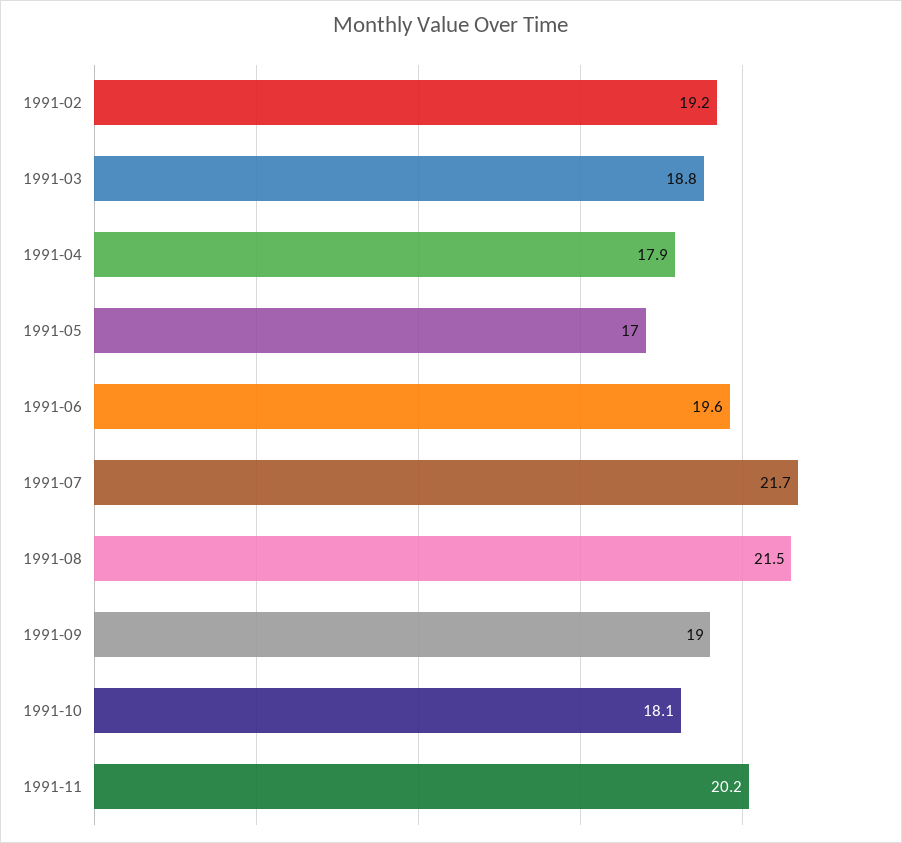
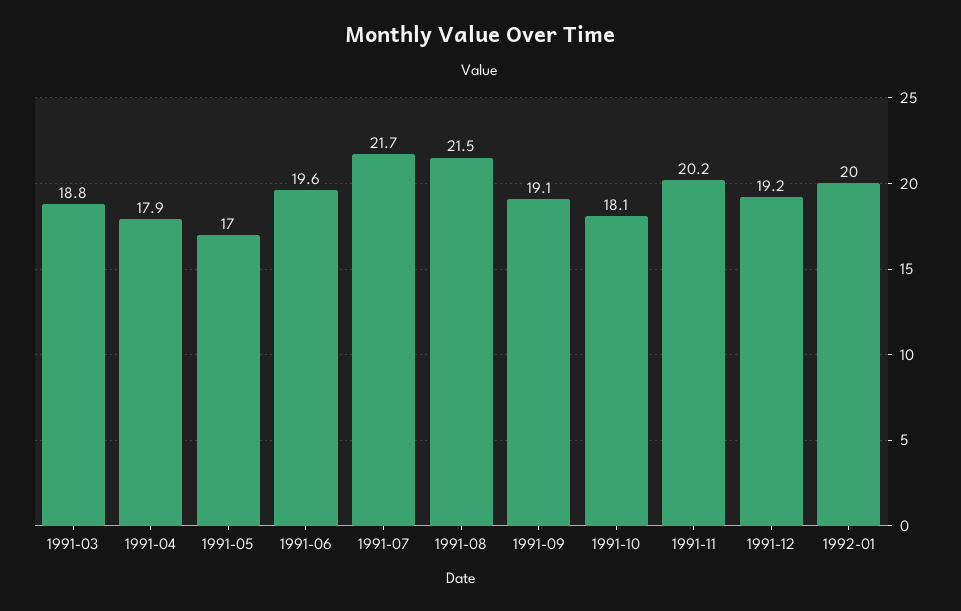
1991-02: 19.2 -> none
1991-09: 19 -> 19.1
1991-12: none -> 19.2
1992-01: none -> 20

